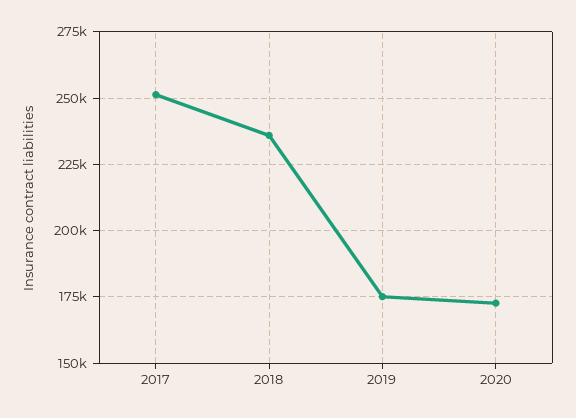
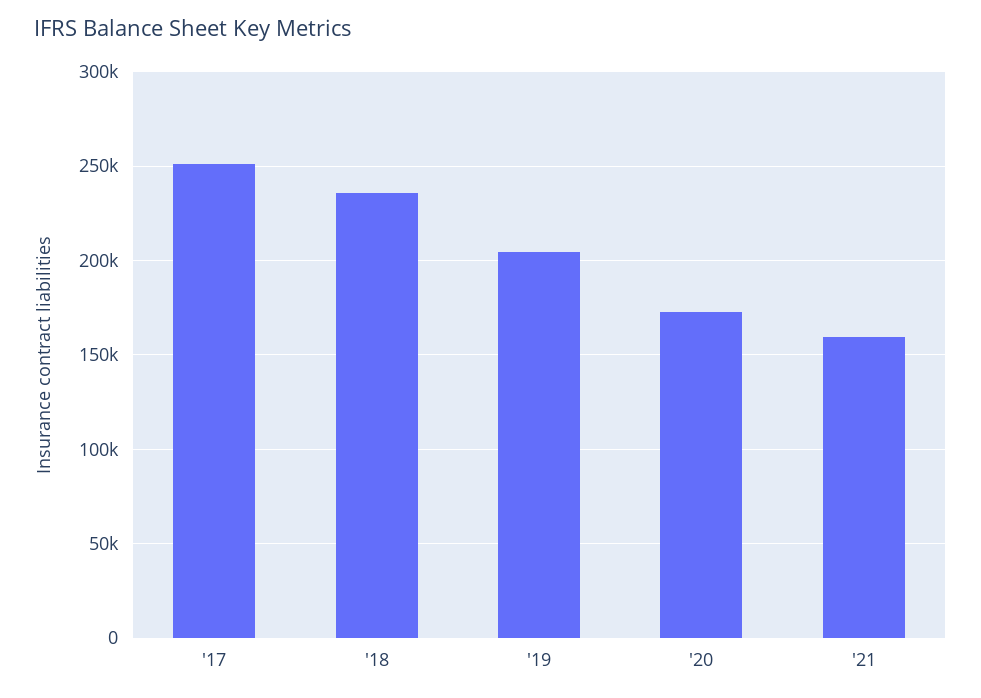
2019: 175000 -> 205000
'21: none -> 160000

